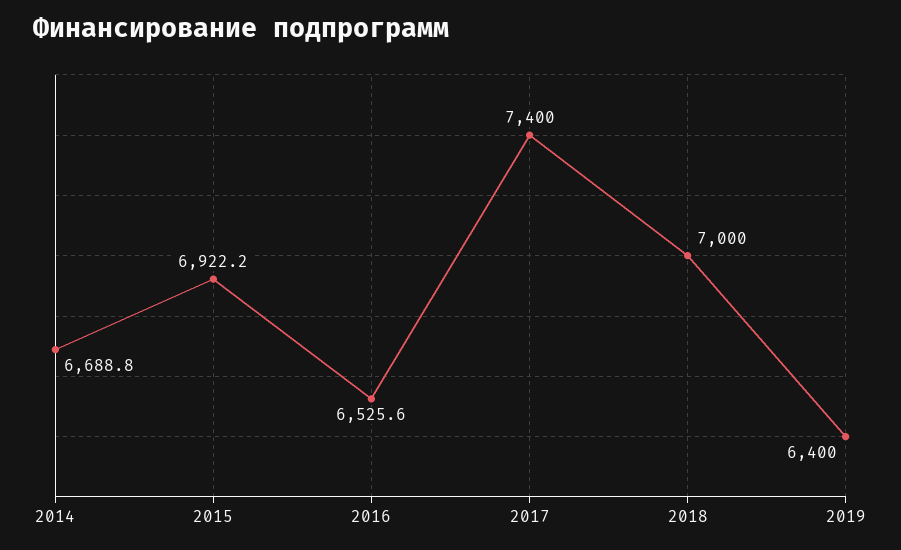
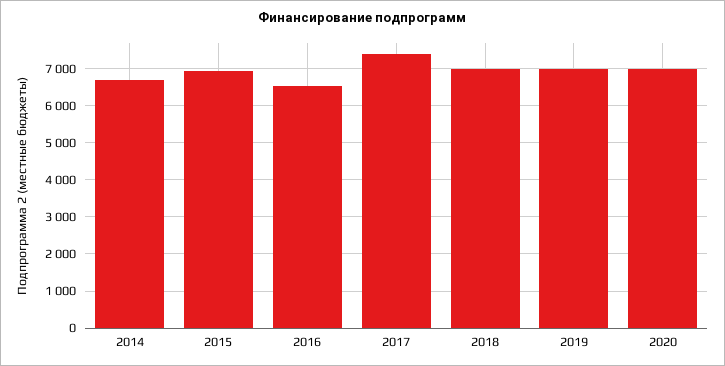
2019: 6400 -> 7000
2020: none -> 7000

